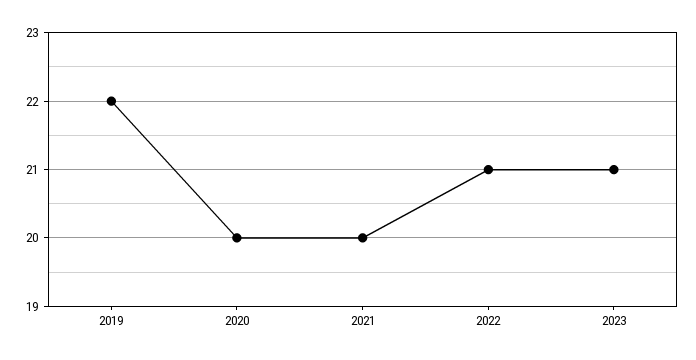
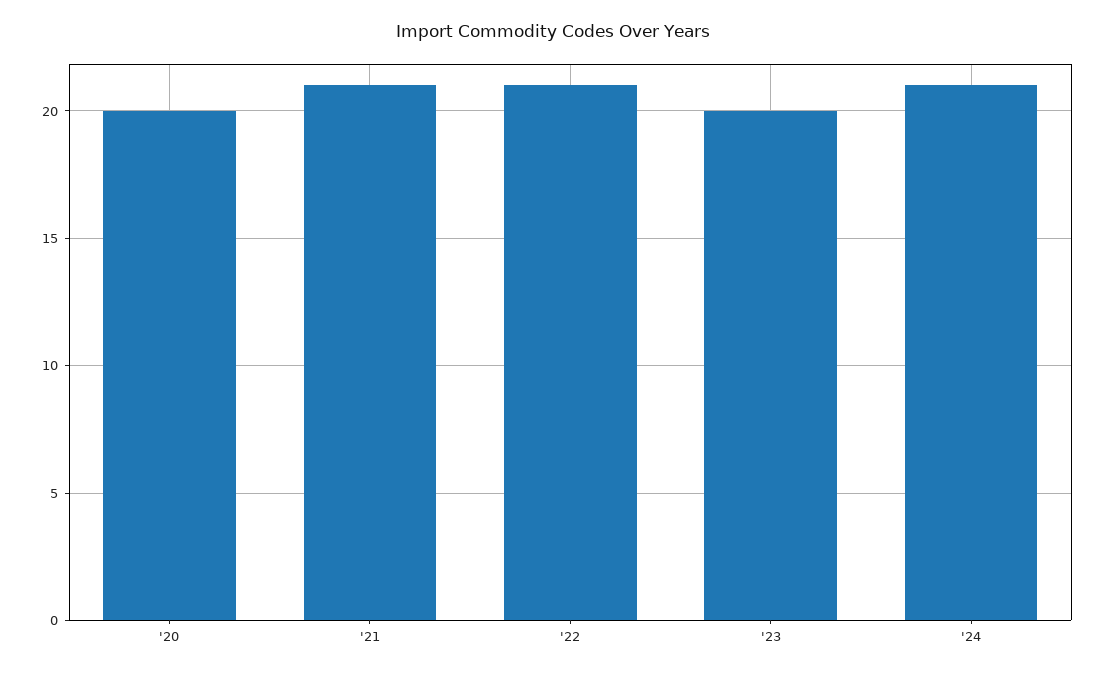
2019: 22 -> none
2021: 20 -> 21
2023: 21 -> 20
'24: none -> 21

